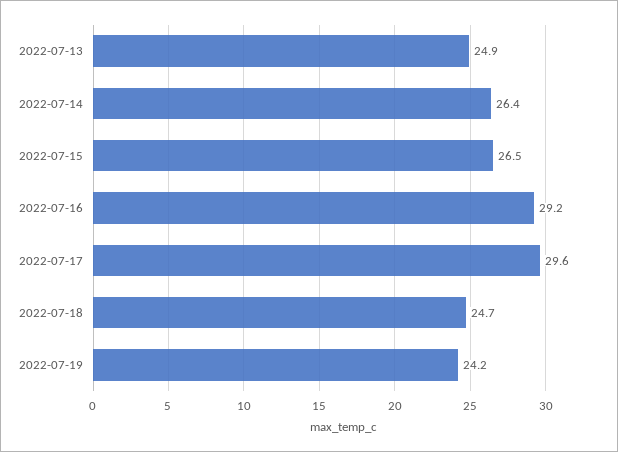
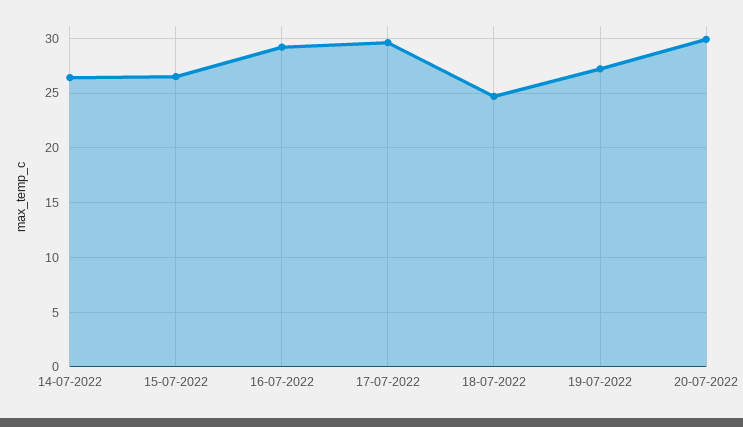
2022-07-13: 24.9 -> none
2022-07-19: 24.2 -> 27
20-07-2022: none -> 30

